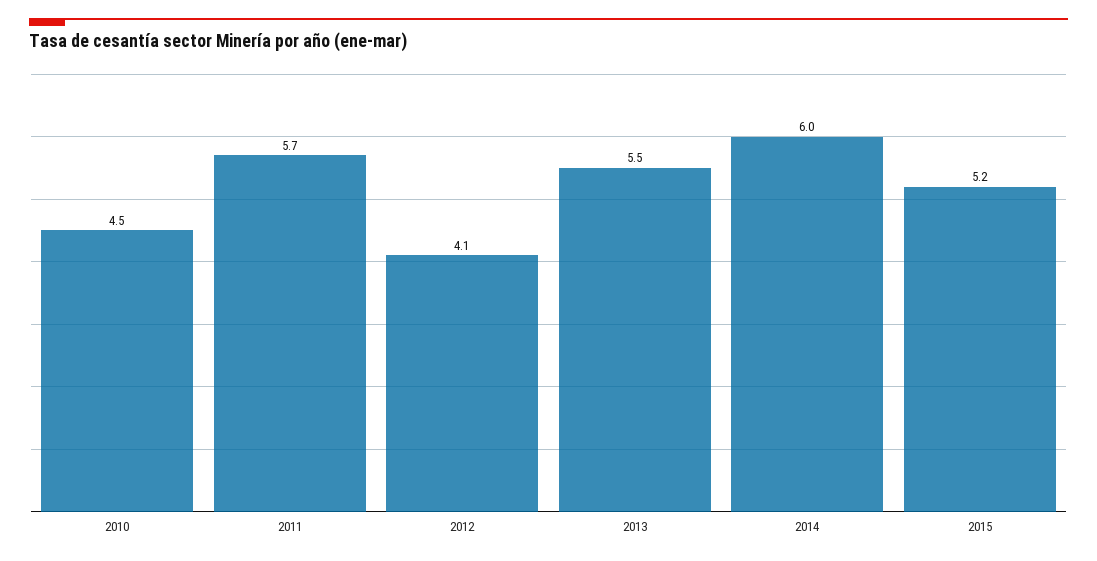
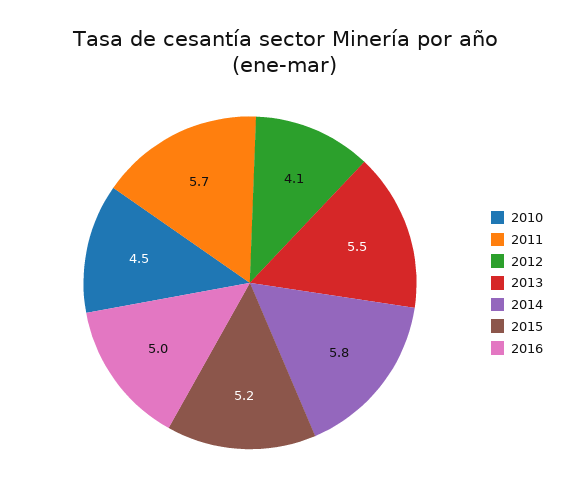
2014: 6 -> 5.8
2016: none -> 5

